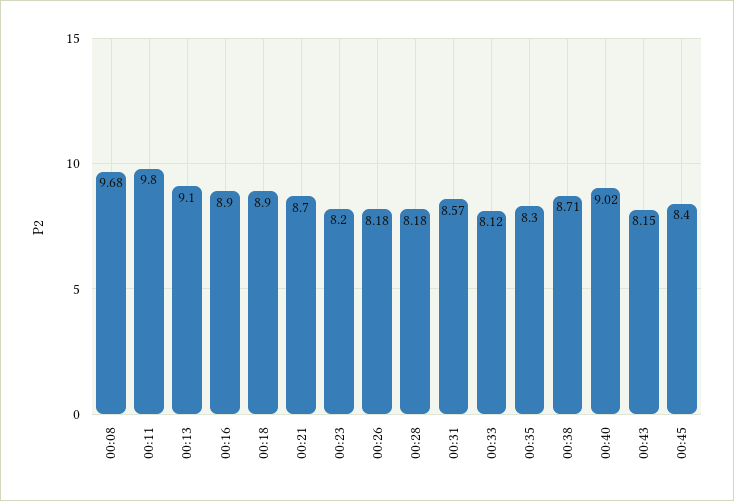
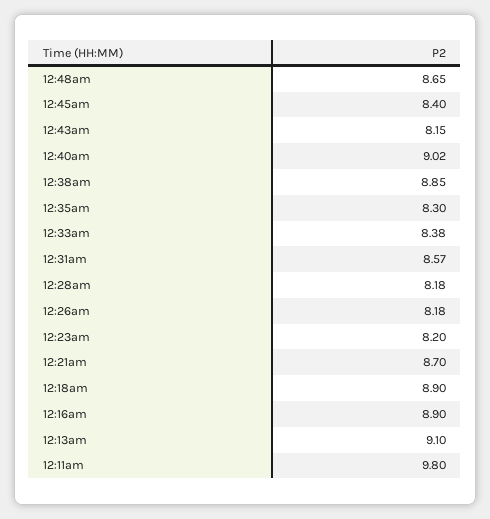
00:08: 9.68 -> none
00:33: 8.12 -> 8.38
00:38: 8.71 -> 8.85
12:48am: none -> 8.65

